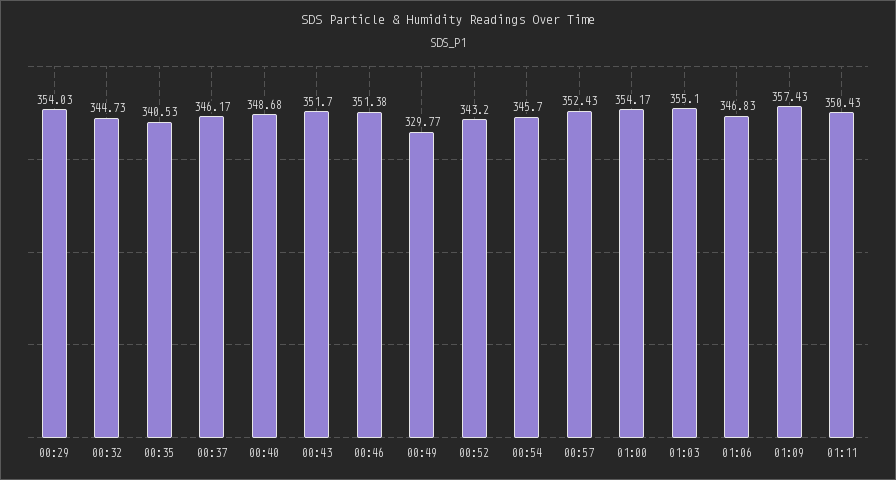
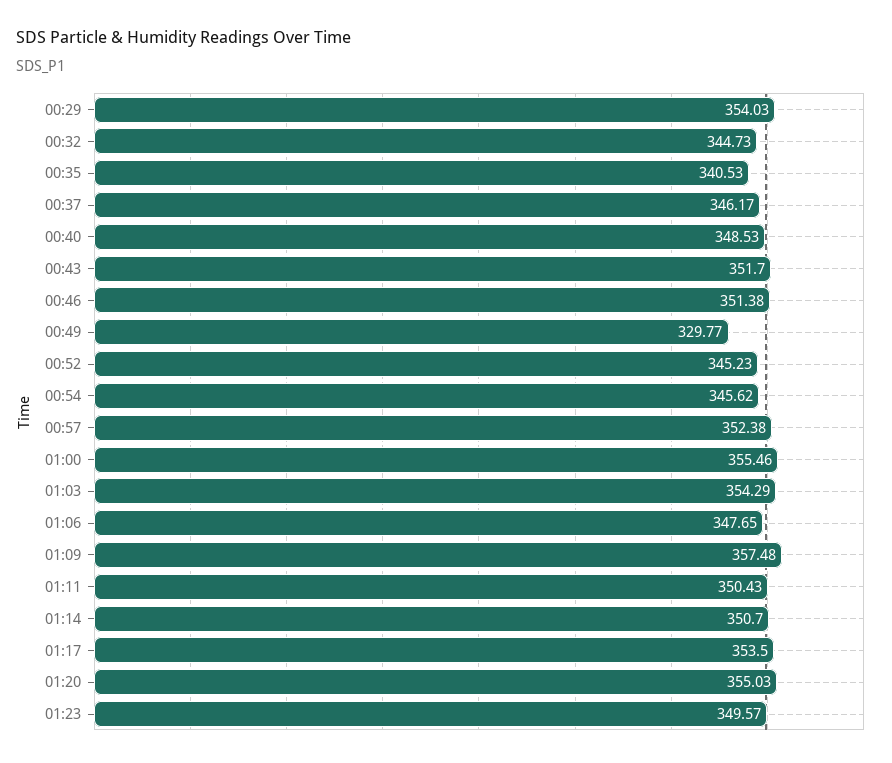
00:40: 348.68 -> 348.53
00:52: 343.2 -> 345.23
00:54: 345.7 -> 345.62
00:57: 352.43 -> 352.38
01:00: 354.17 -> 355.46
01:03: 355.1 -> 354.29
01:06: 346.83 -> 347.65
01:09: 357.43 -> 357.48
01:14: none -> 350.7
01:17: none -> 353.5
01:20: none -> 355.03
01:23: none -> 349.57

